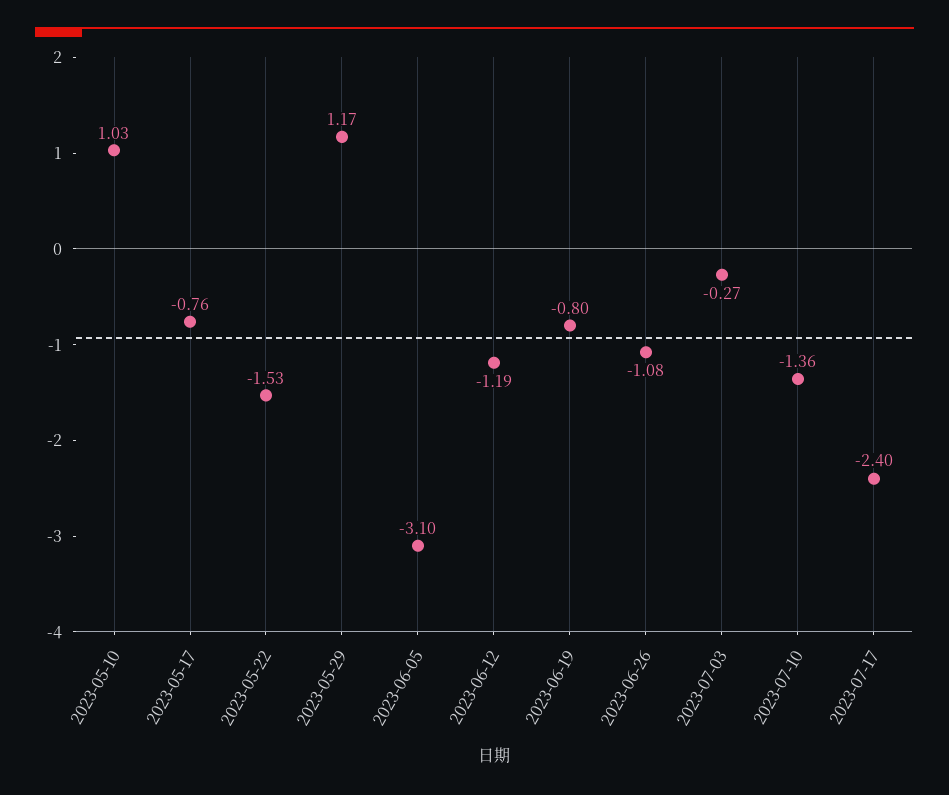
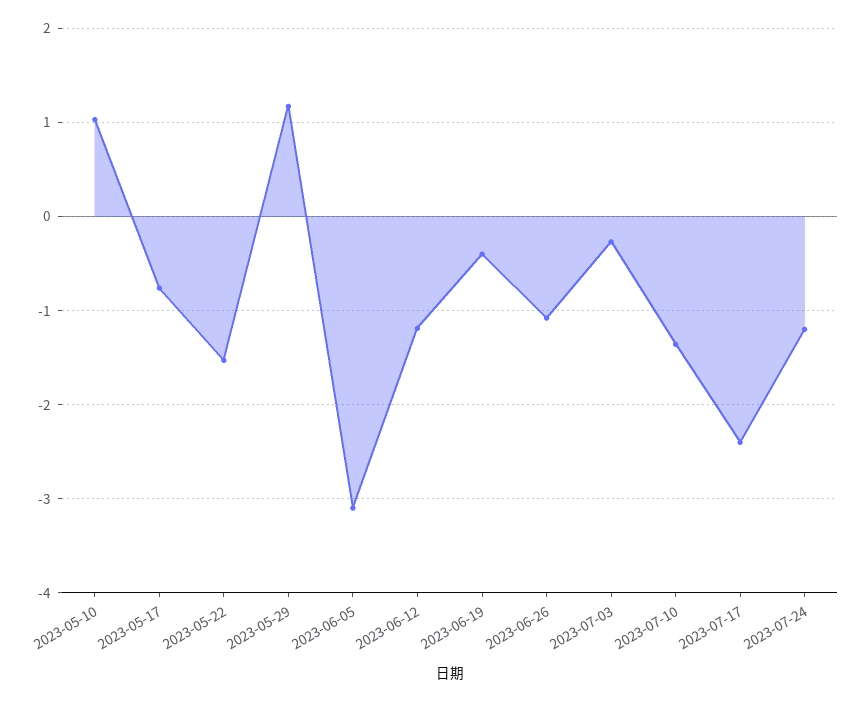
2023-06-19: -0.8 -> -0.4
2023-07-24: none -> -1.2

